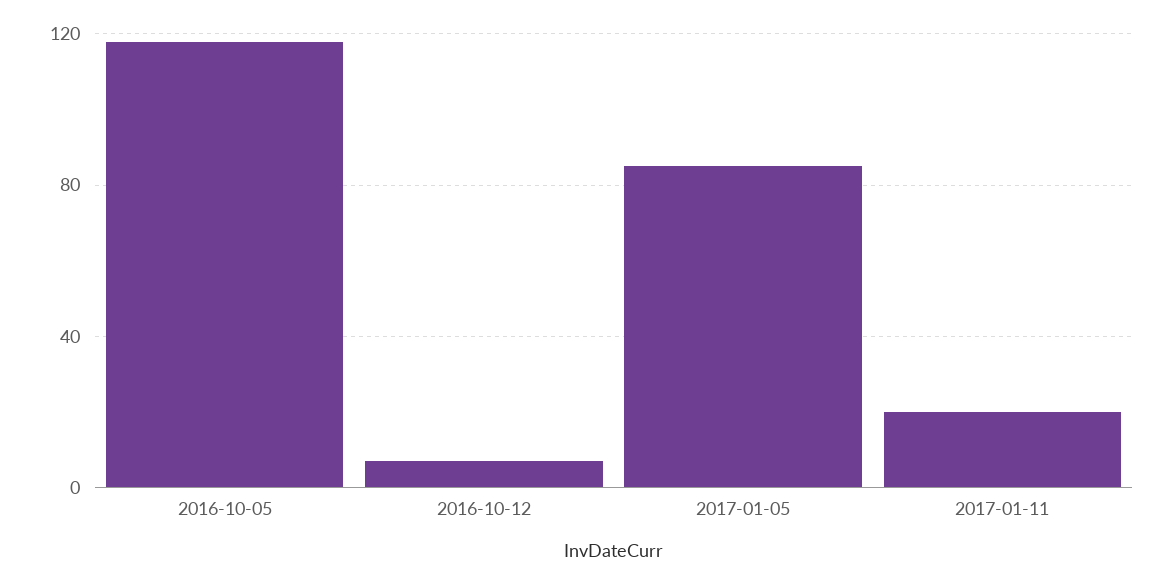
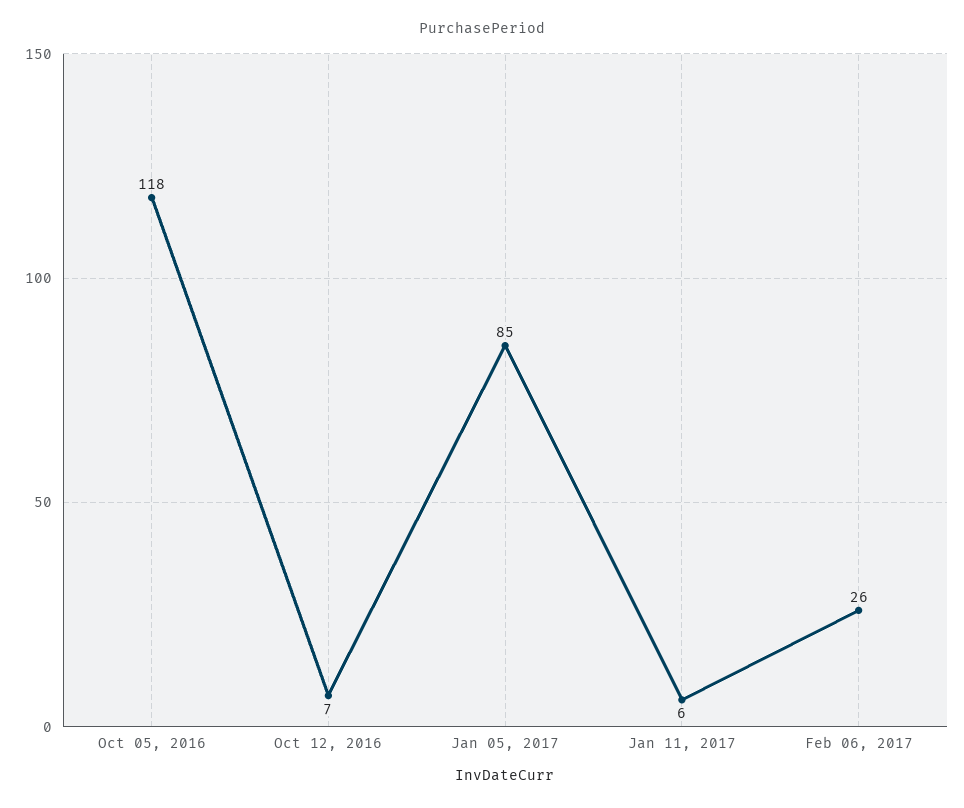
2017-01-11: 20 -> 6
Feb 06, 2017: none -> 26

